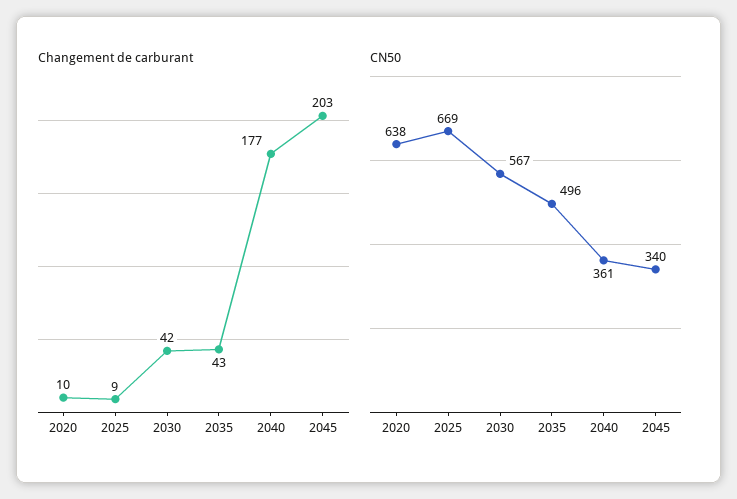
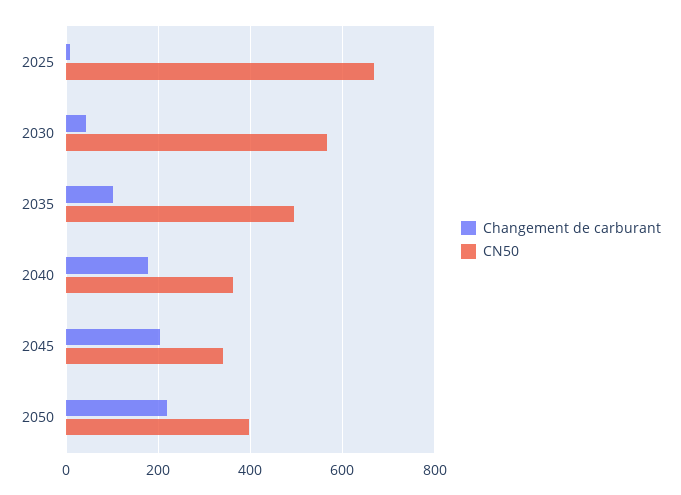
Changement de carburant, 2020: 10 -> none
Changement de carburant, 2035: 43 -> 100
CN50, 2020: 638 -> none
Changement de carburant, 2050: none -> 220
CN50, 2050: none -> 400

